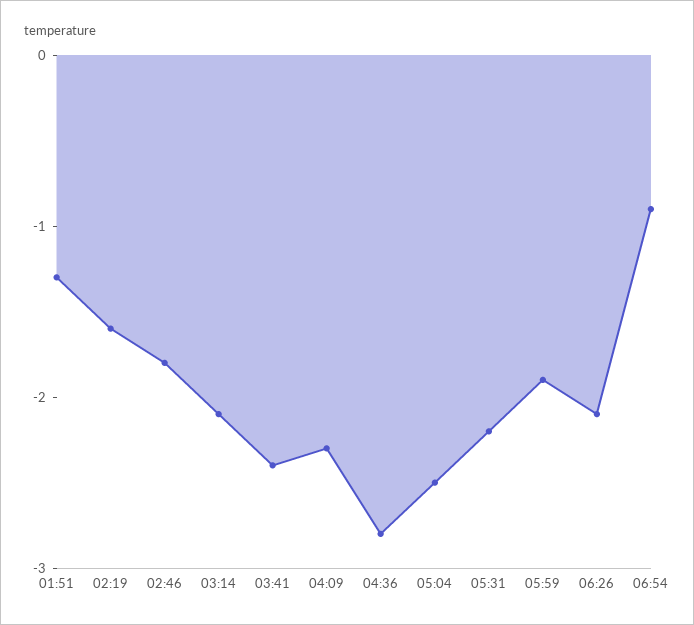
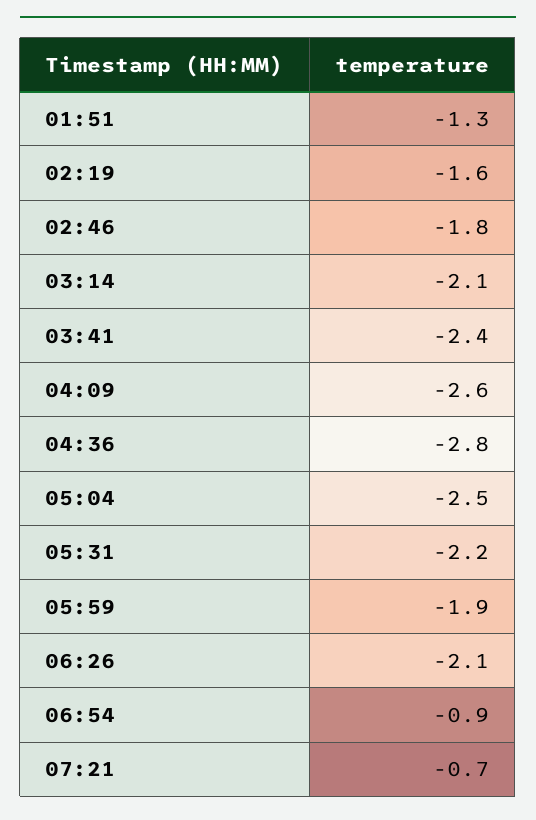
04:09: -2.3 -> -2.6
07:21: none -> -0.7

